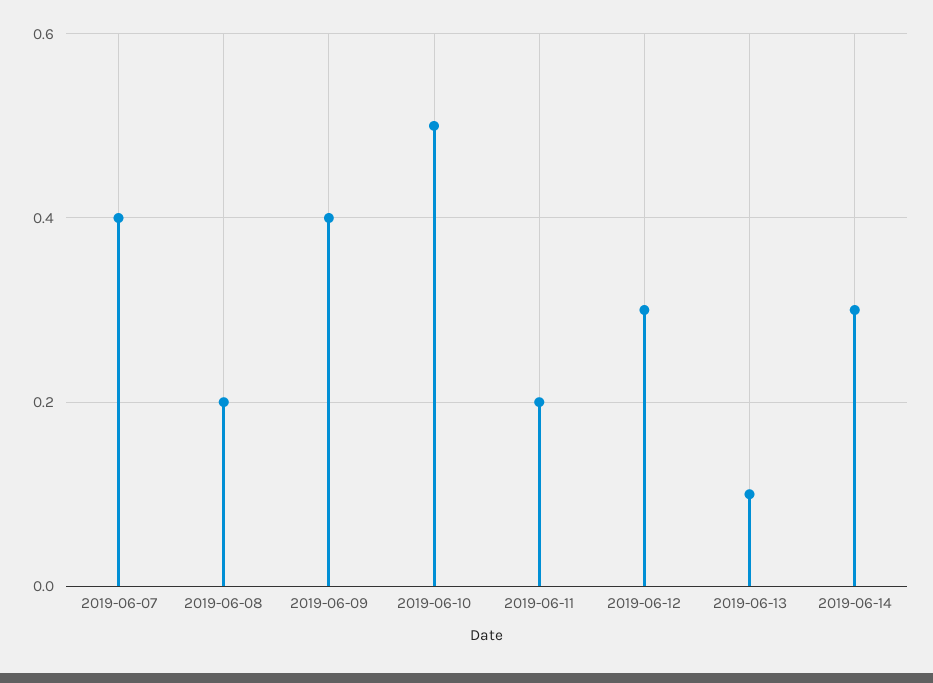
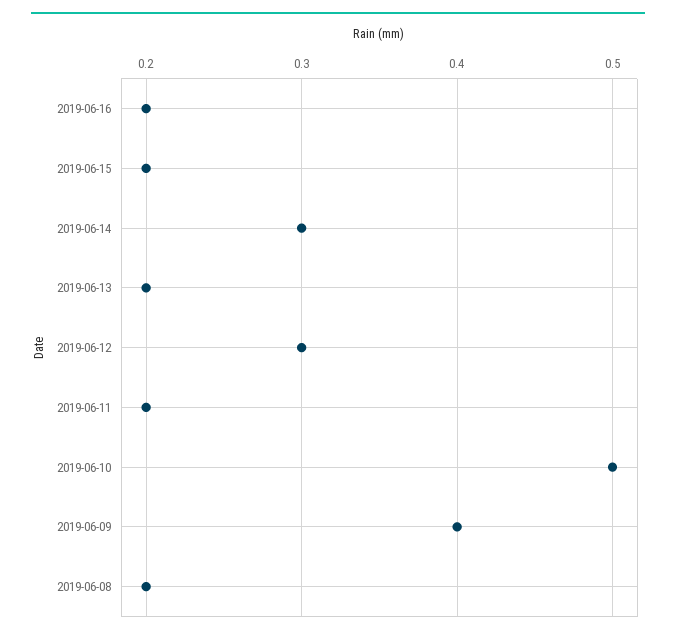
2019-06-07: 0.4 -> none
2019-06-13: 0.1 -> 0.2
2019-06-16: none -> 0.2
2019-06-15: none -> 0.2

